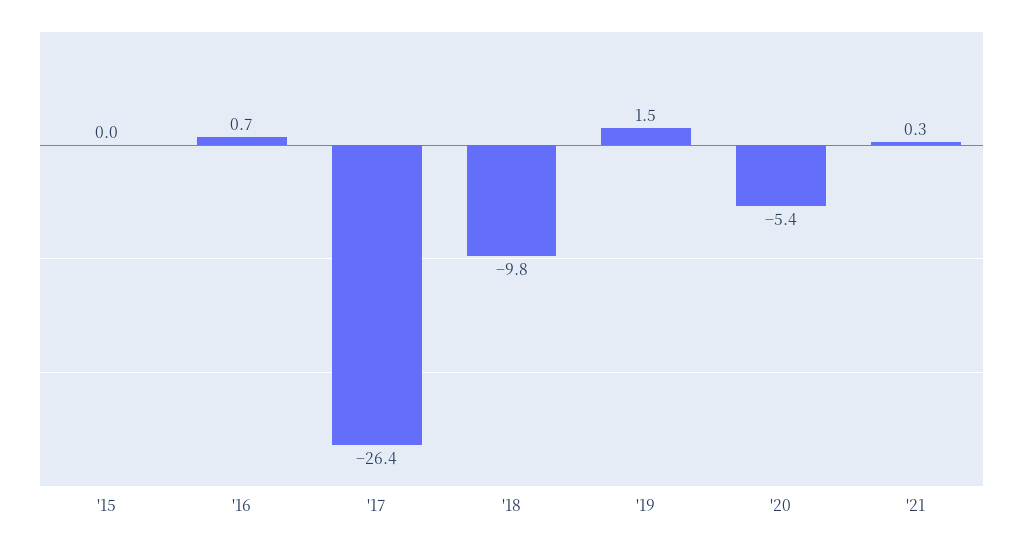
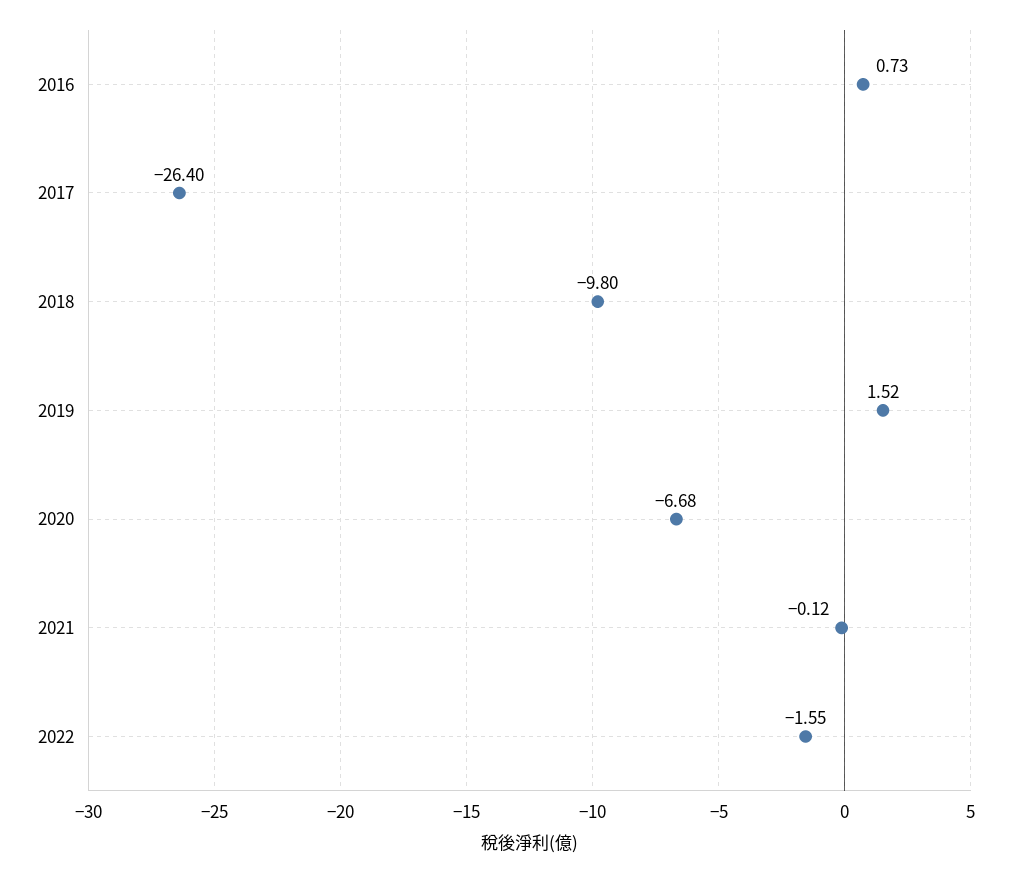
'15: 0 -> none
'20: -5.4 -> -6.68
'21: 0.3 -> -0.12
2022: none -> -1.55

